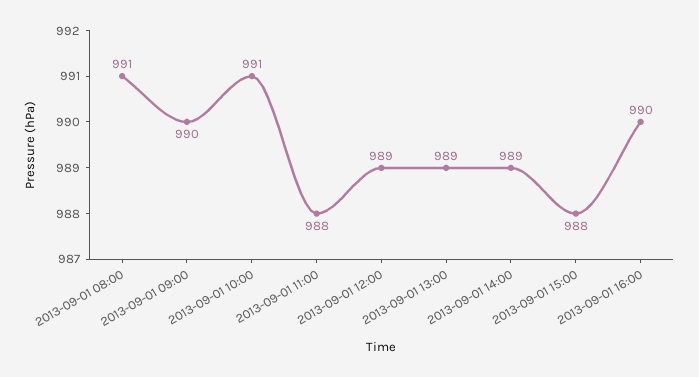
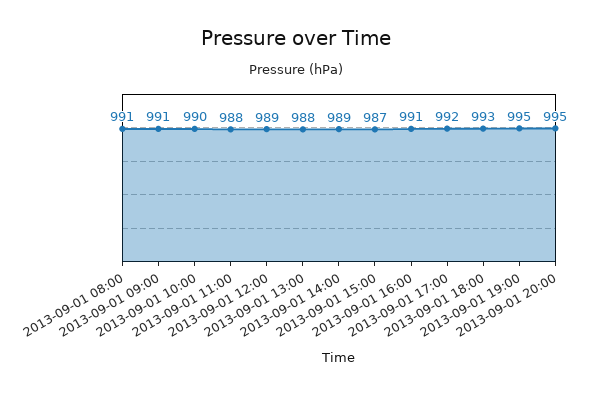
2013-09-01 09:00: 990 -> 991
2013-09-01 10:00: 991 -> 990
2013-09-01 13:00: 989 -> 988
2013-09-01 15:00: 988 -> 987
2013-09-01 16:00: 990 -> 991
2013-09-01 17:00: none -> 992
2013-09-01 18:00: none -> 993
2013-09-01 19:00: none -> 995
2013-09-01 20:00: none -> 995

